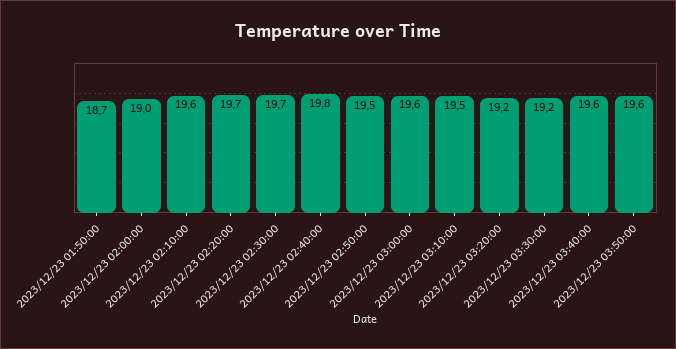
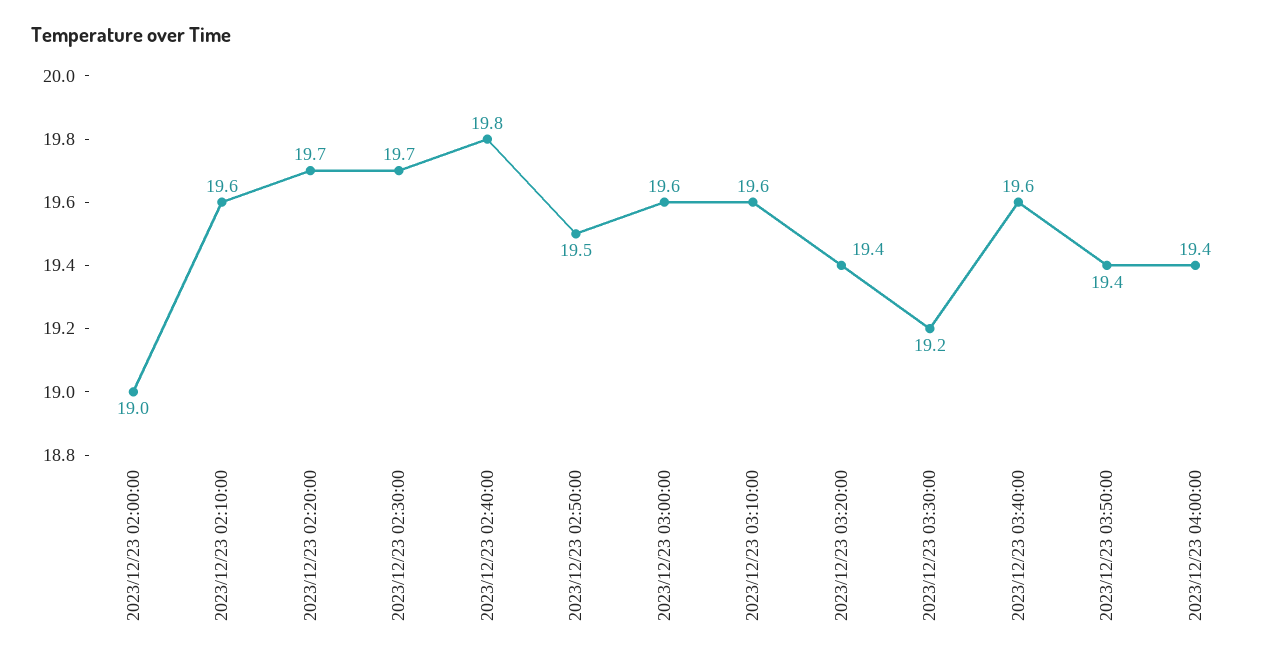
2023/12/23 01:50:00: 18.7 -> none
2023/12/23 03:10:00: 19.5 -> 19.6
2023/12/23 03:20:00: 19.2 -> 19.4
2023/12/23 03:50:00: 19.6 -> 19.4
2023/12/23 04:00:00: none -> 19.4

